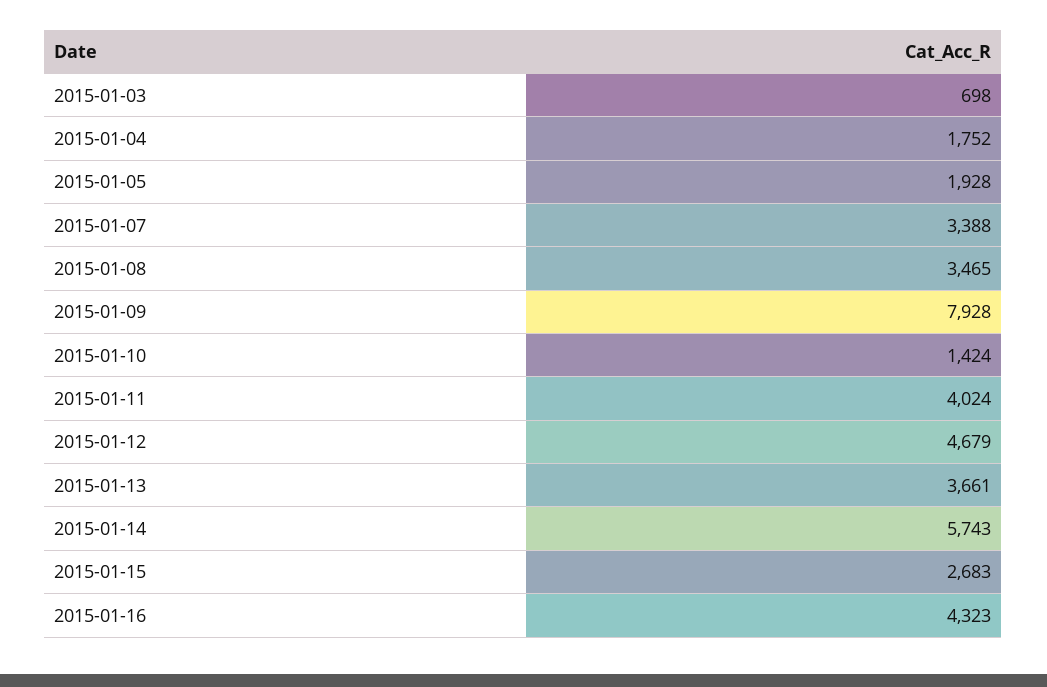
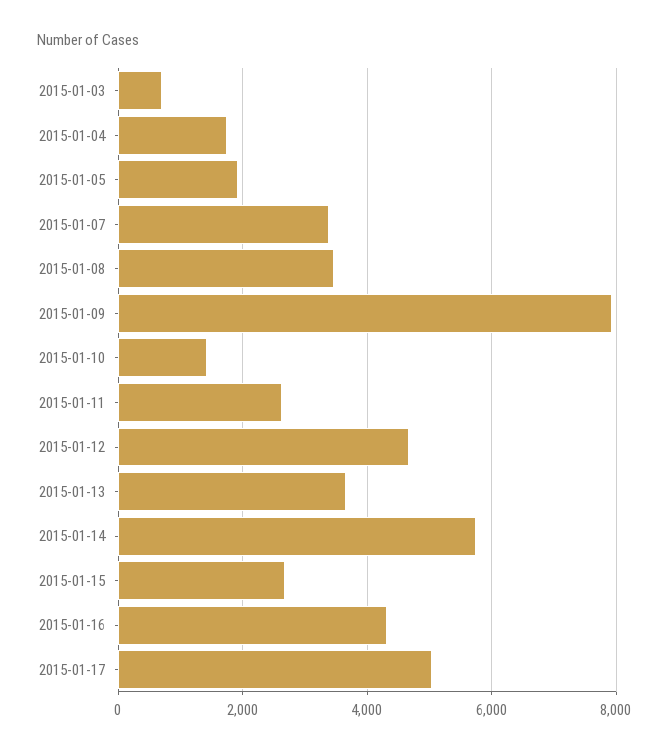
2015-01-11: 4024 -> 2600
2015-01-17: none -> 5000

